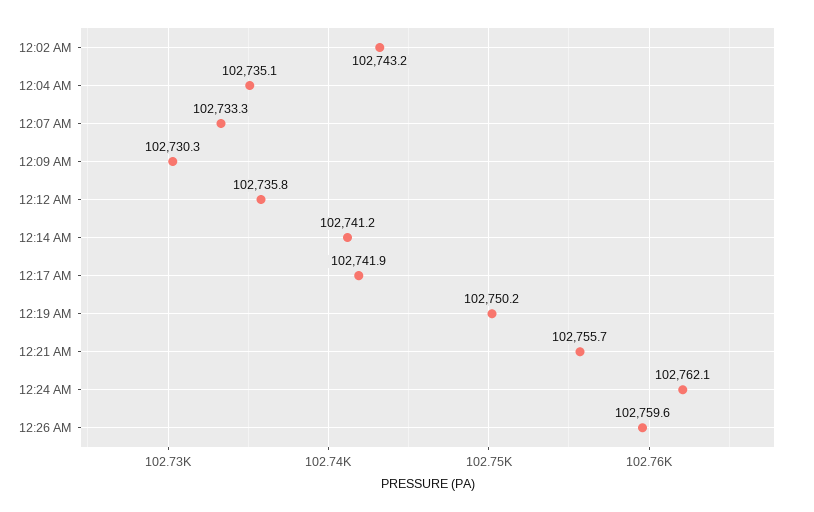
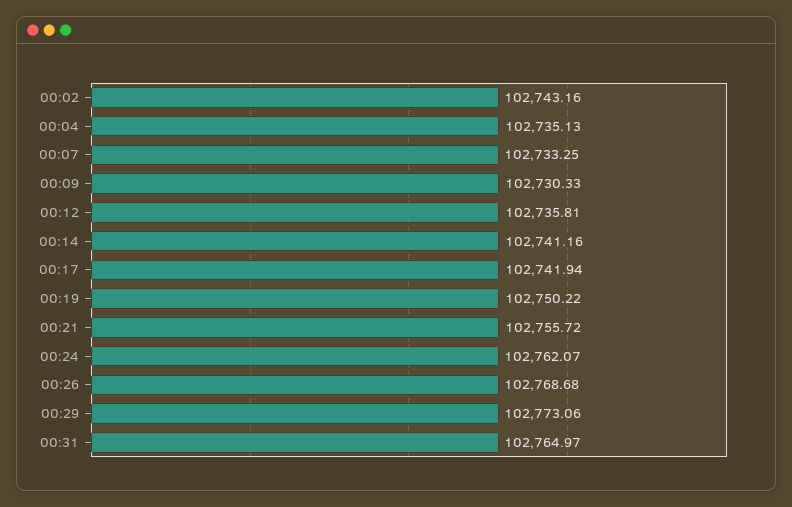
12:26 AM: 102759.6 -> 102768.68
00:29: none -> 102773.06
00:31: none -> 102764.97

